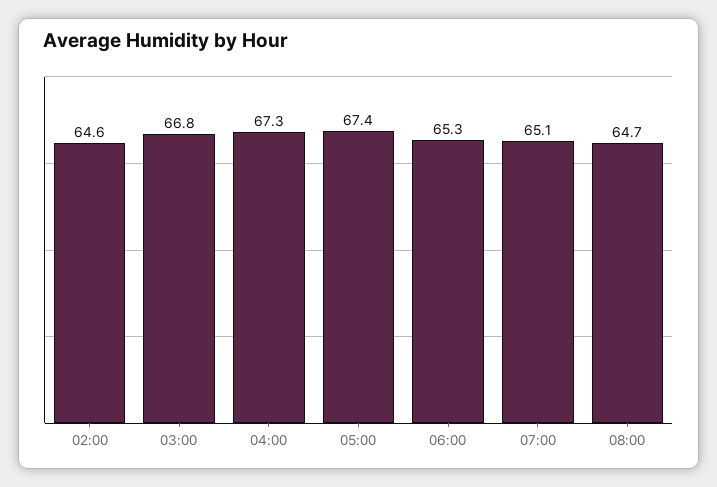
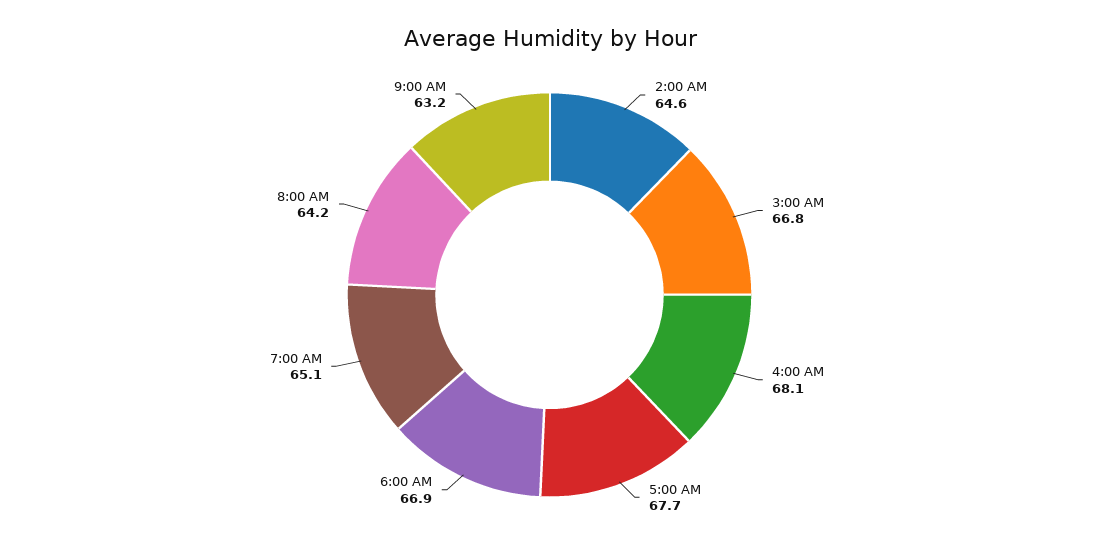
04:00: 67.3 -> 68.1
05:00: 67.4 -> 67.7
06:00: 65.3 -> 66.9
08:00: 64.7 -> 64.2
9:00 AM: none -> 63.2

